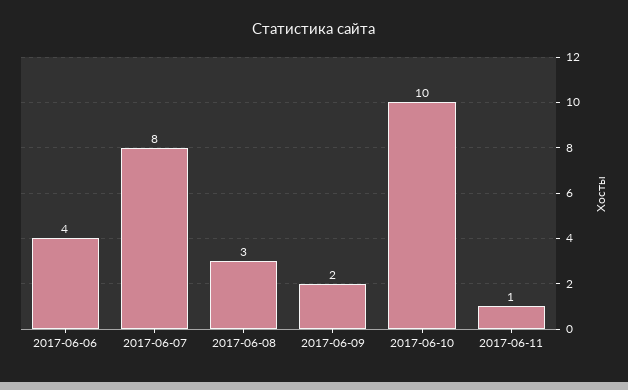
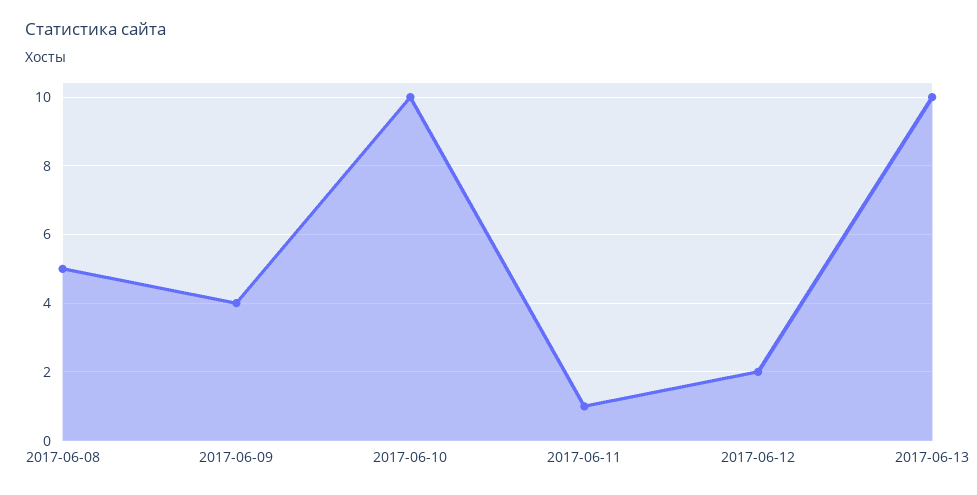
2017-06-06: 4 -> none
2017-06-07: 8 -> none
2017-06-08: 3 -> 5
2017-06-09: 2 -> 4
2017-06-12: none -> 2
2017-06-13: none -> 10

